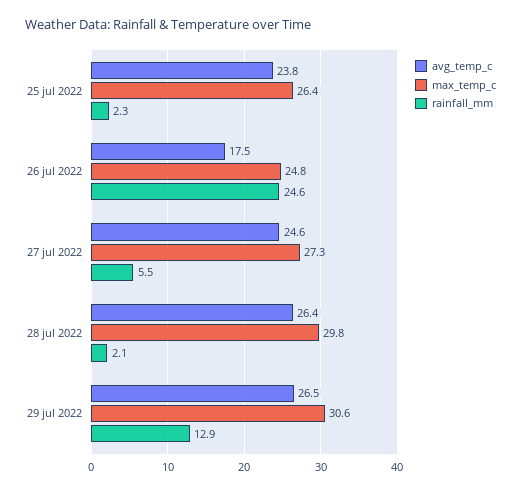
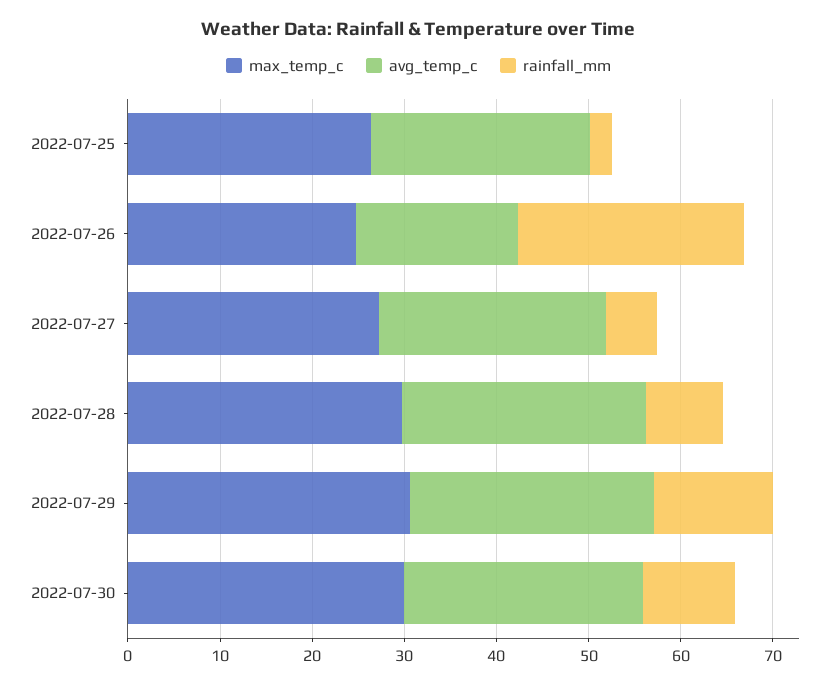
rainfall_mm, 28 jul 2022: 2.1 -> 8
max_temp_c, 2022-07-30: none -> 30
avg_temp_c, 2022-07-30: none -> 26
rainfall_mm, 2022-07-30: none -> 10

